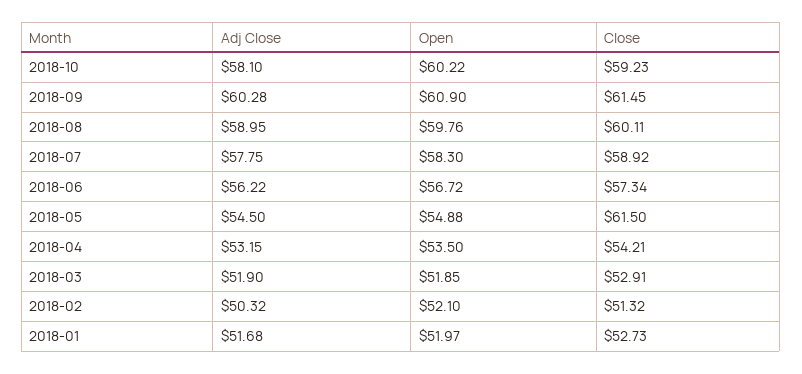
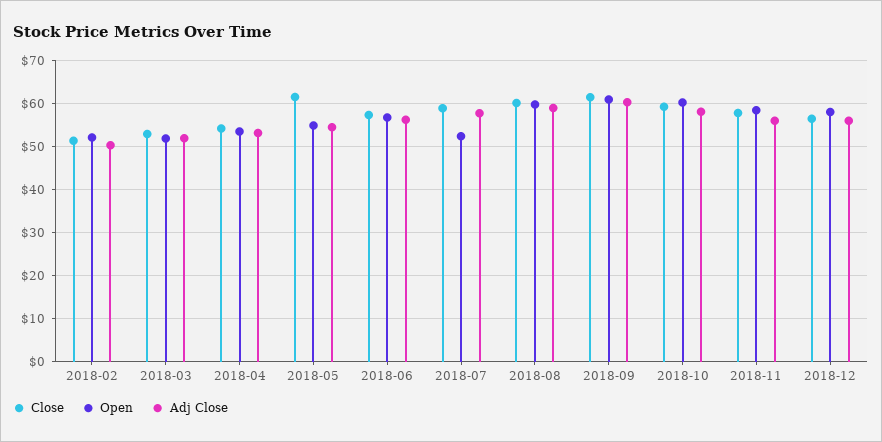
Open, 2018-07: 58.3 -> 52
Adj Close, 2018-01: 51.68 -> none
Open, 2018-01: 51.97 -> none
Close, 2018-01: 52.73 -> none
Close, 2018-11: none -> 58
Open, 2018-11: none -> 58
Adj Close, 2018-11: none -> 56
Close, 2018-12: none -> 56
Open, 2018-12: none -> 58
Adj Close, 2018-12: none -> 56

